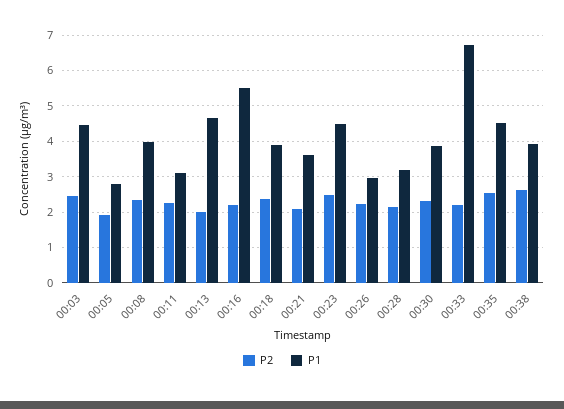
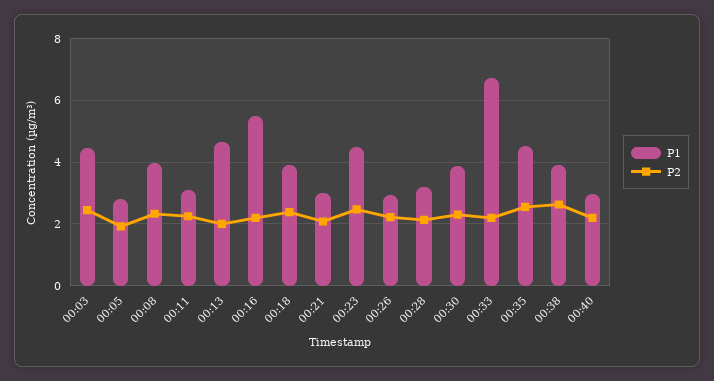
P1, 00:21: 3.6 -> 3
P1, 00:40: none -> 3
P2, 00:40: none -> 2.2

